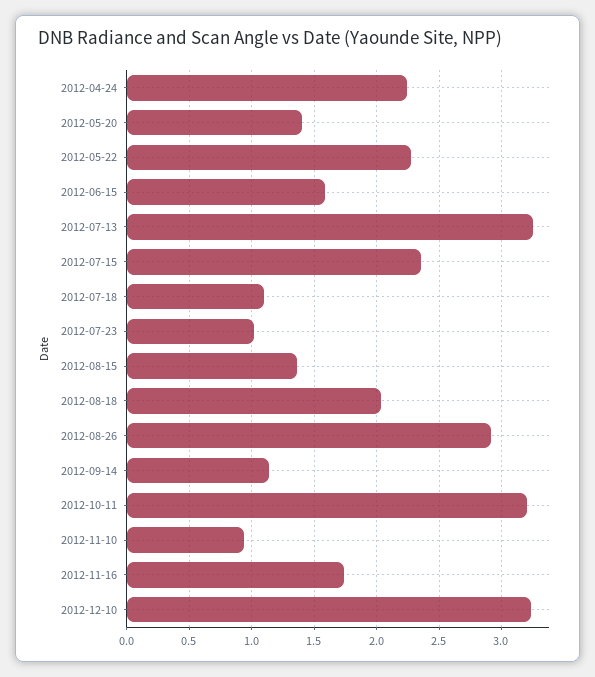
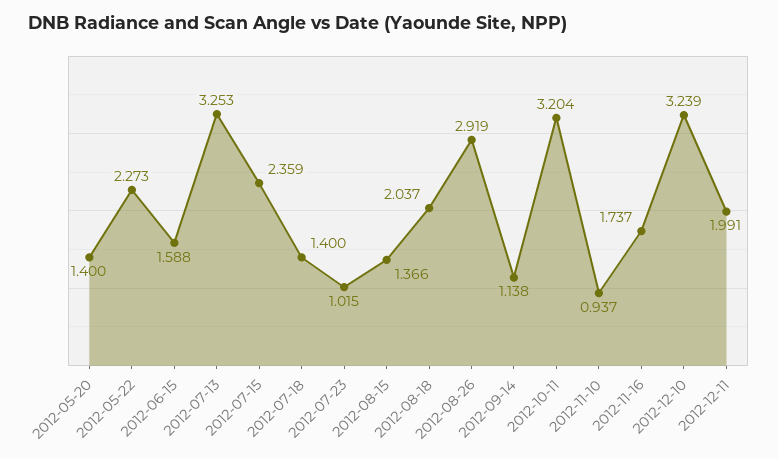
2012-04-24: 2.25 -> none
2012-07-18: 1.1 -> 1.4
2012-12-11: none -> 1.991

